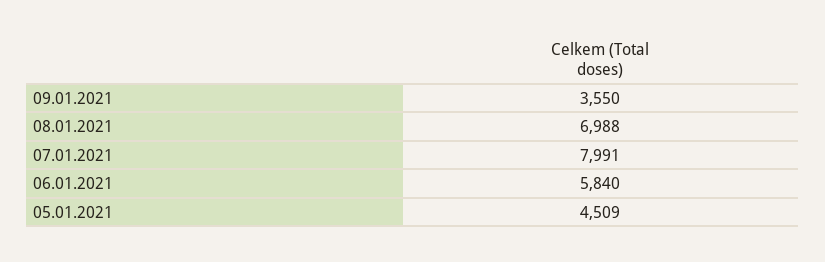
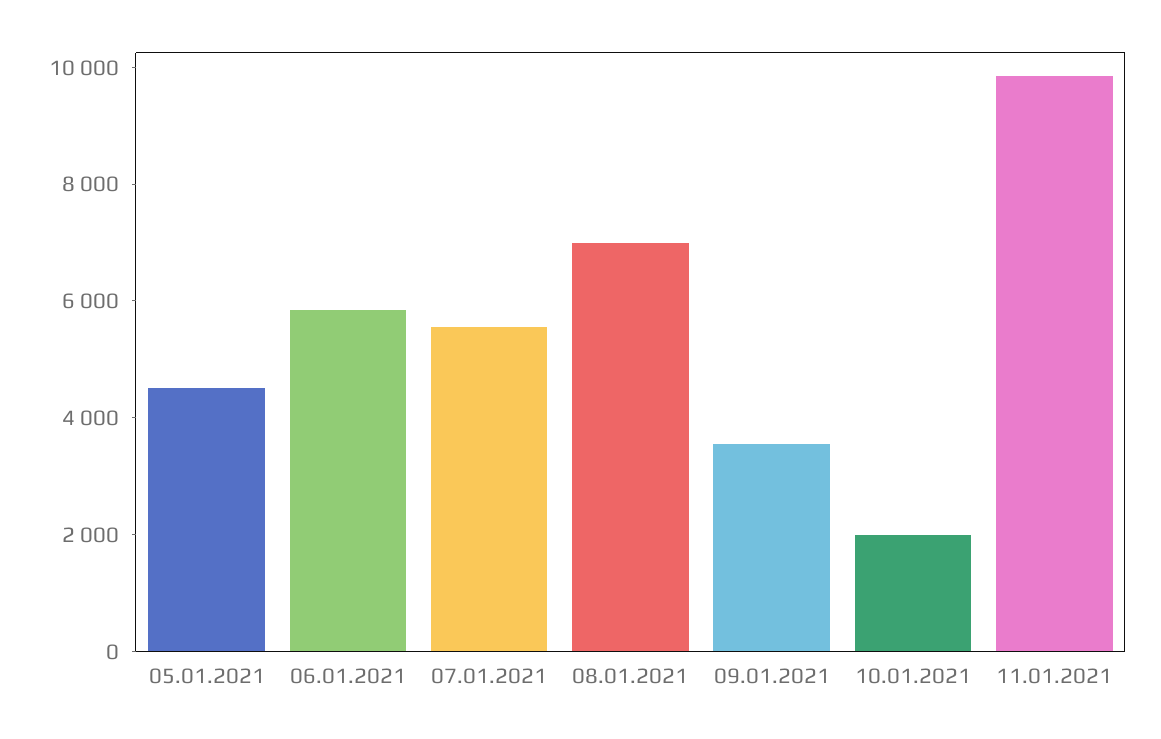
07.01.2021: 7991 -> 5500
10.01.2021: none -> 2000
11.01.2021: none -> 10000

